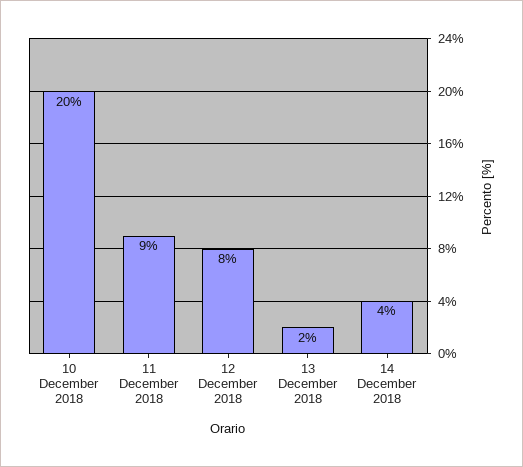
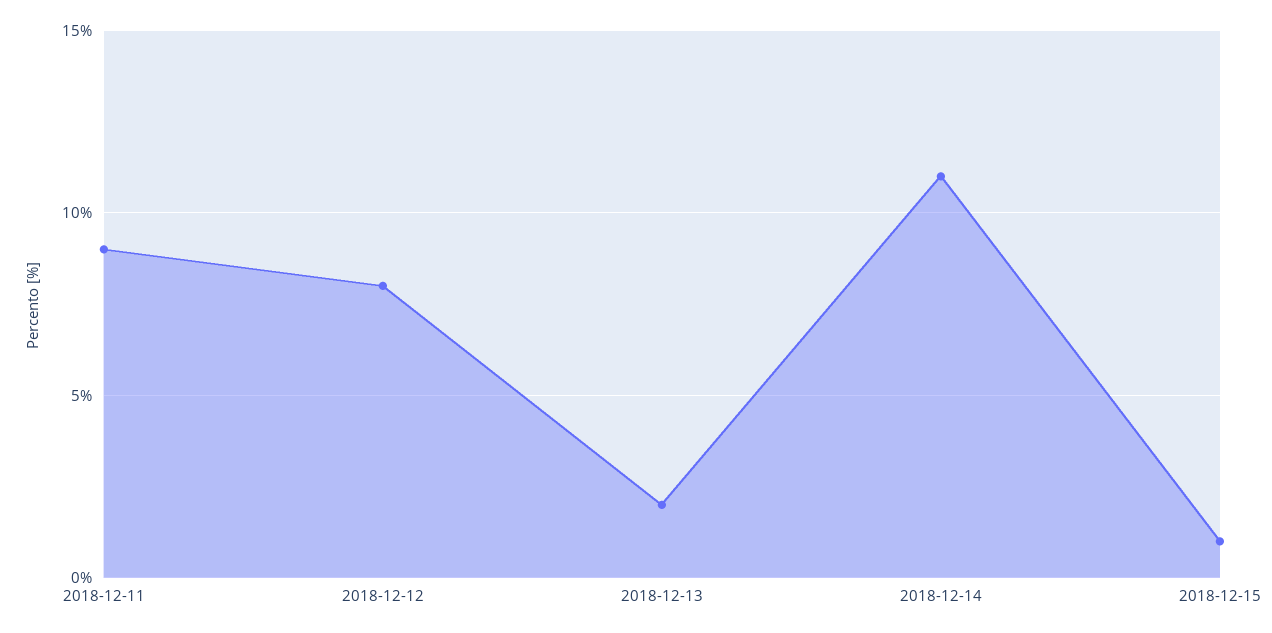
10 December 2018: 20 -> none
14 December 2018: 4 -> 11
2018-12-15: none -> 1

